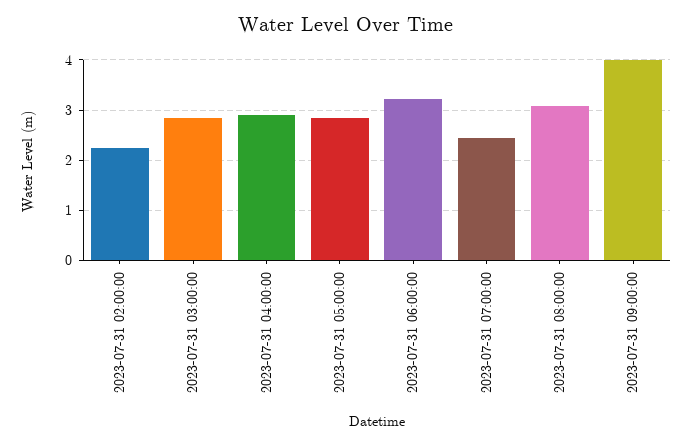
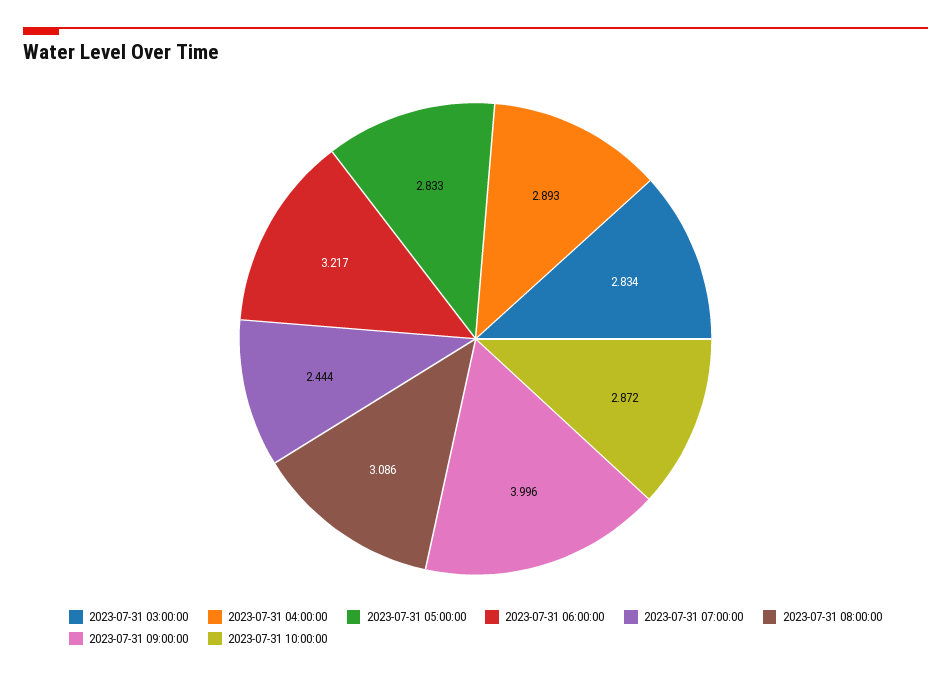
2023-07-31 02:00:00: 2.2 -> none
2023-07-31 10:00:00: none -> 2.872

